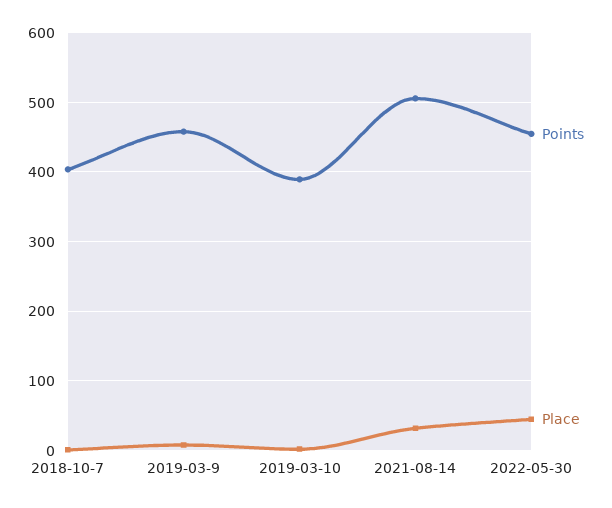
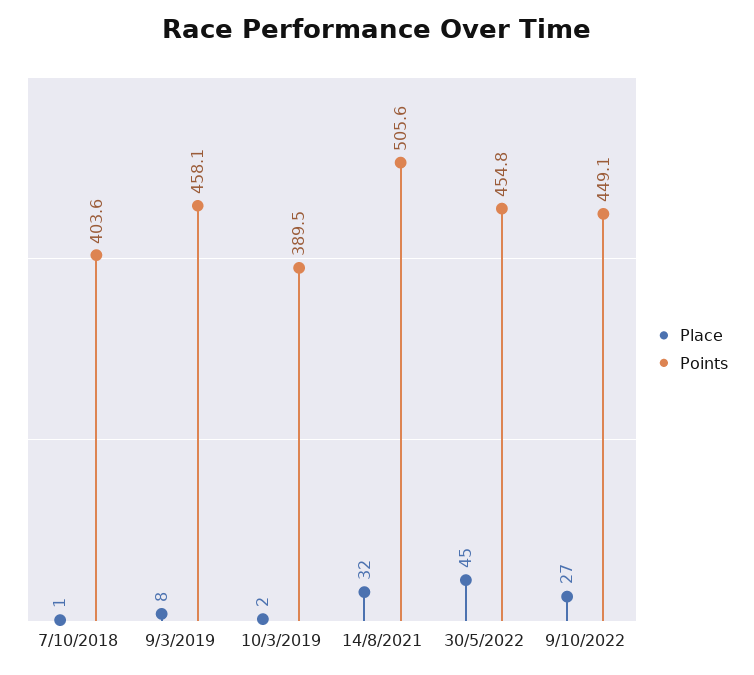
Place, 9/10/2022: none -> 27
Points, 9/10/2022: none -> 449.1

